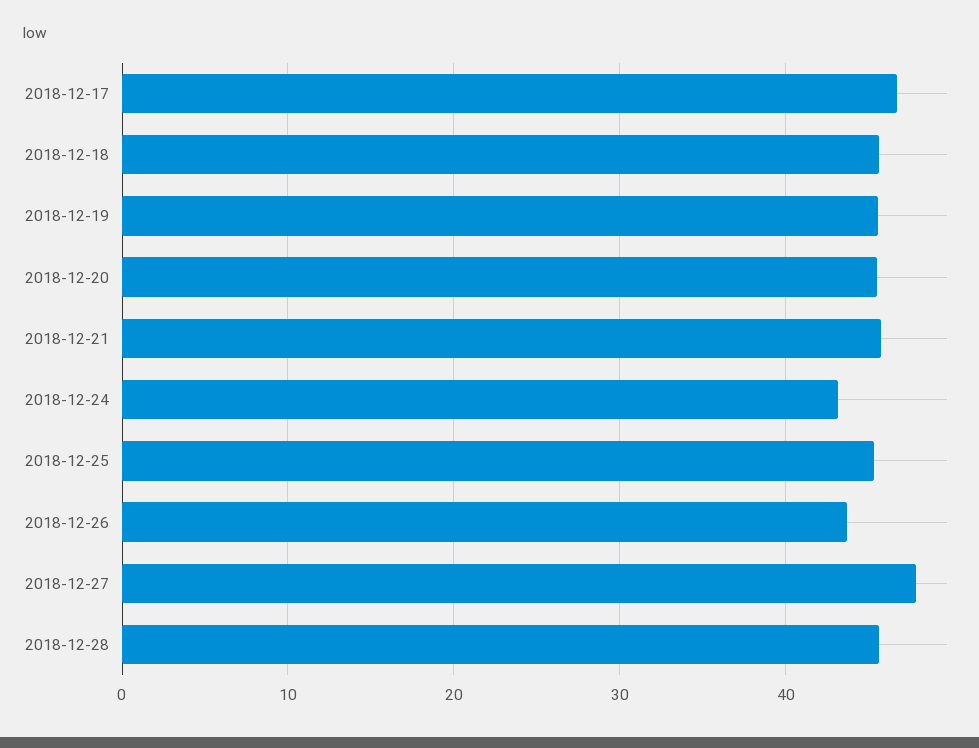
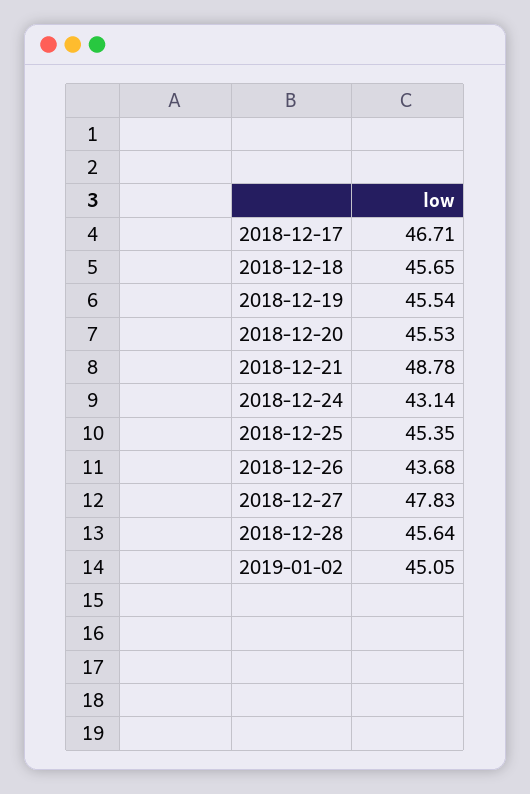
2018-12-21: 46 -> 48.78
2019-01-02: none -> 45.05

